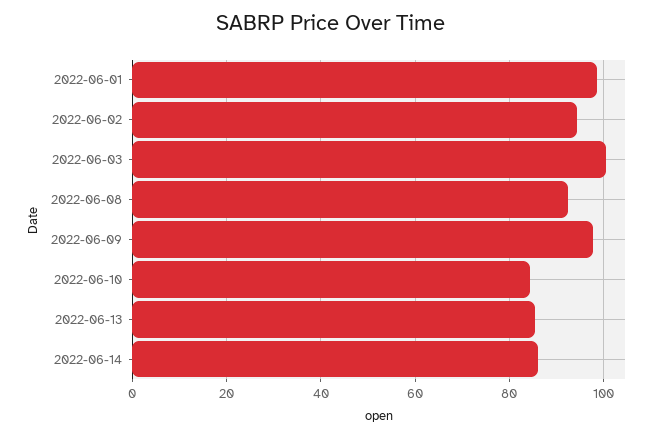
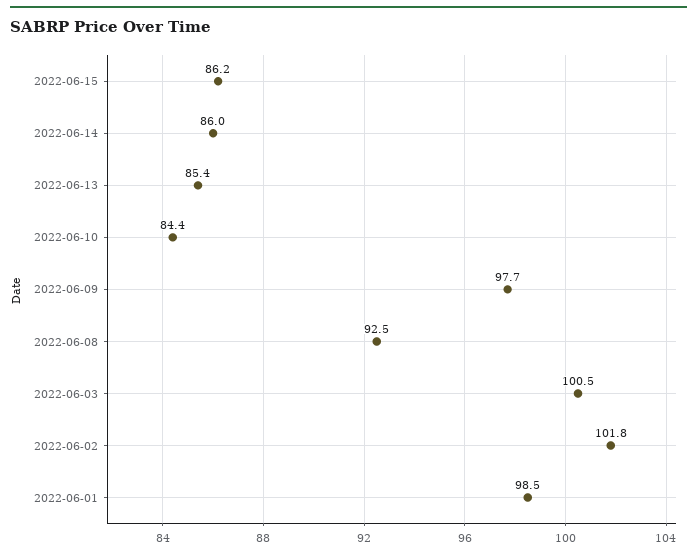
2022-06-02: 94 -> 101.8
2022-06-15: none -> 86.2

